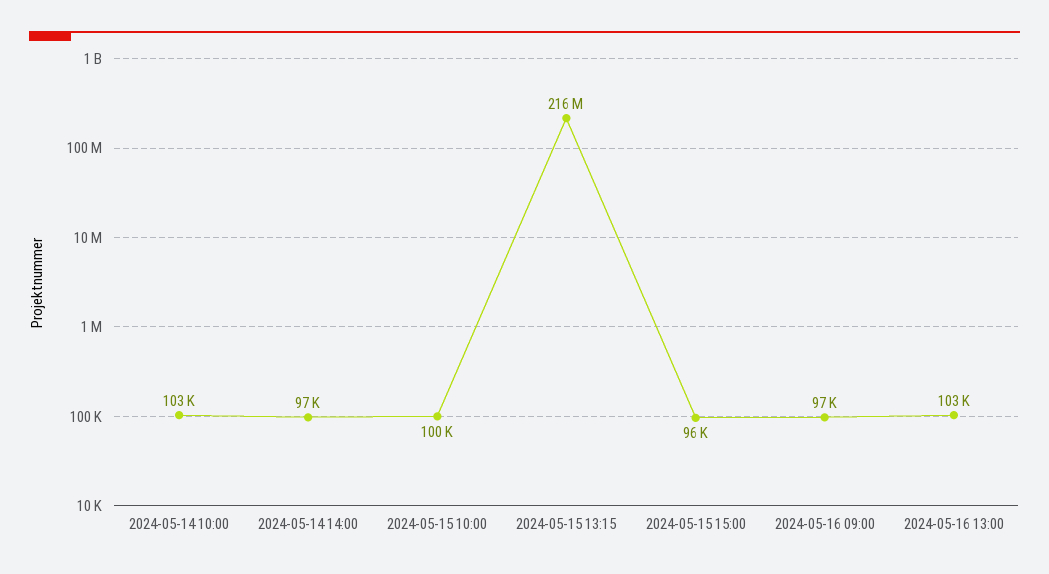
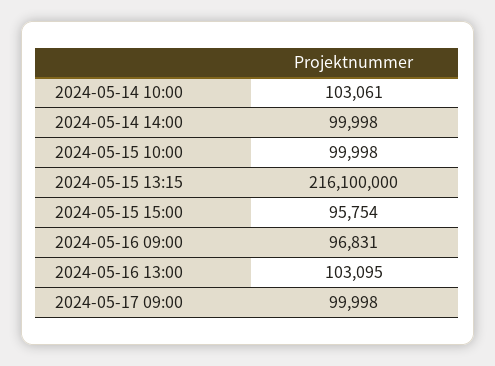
2024-05-14 14:00: 97000 -> 99998
2024-05-17 09:00: none -> 99998

